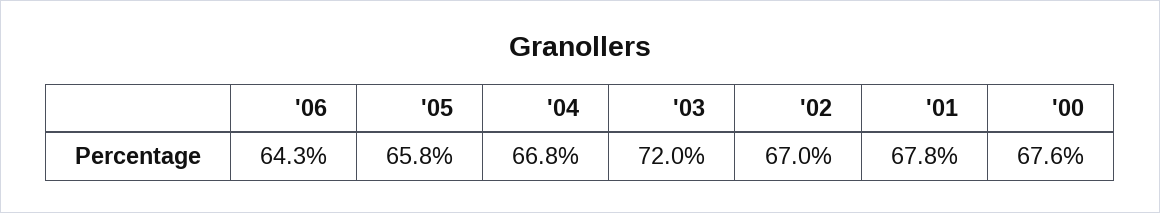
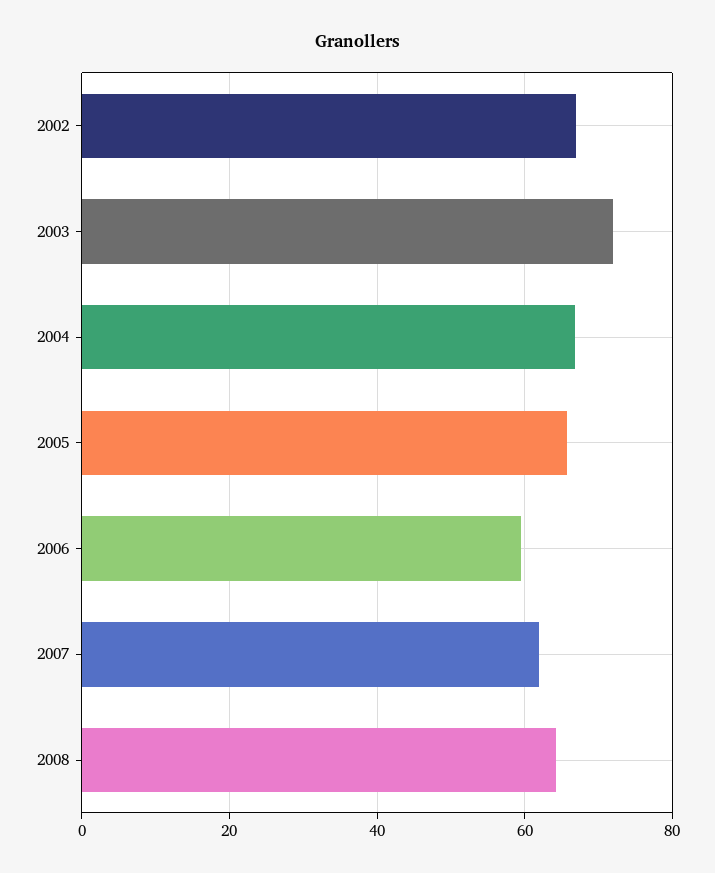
'06: 64.3 -> 60
'01: 67.8 -> none
'00: 67.6 -> none
2007: none -> 62
2008: none -> 64

